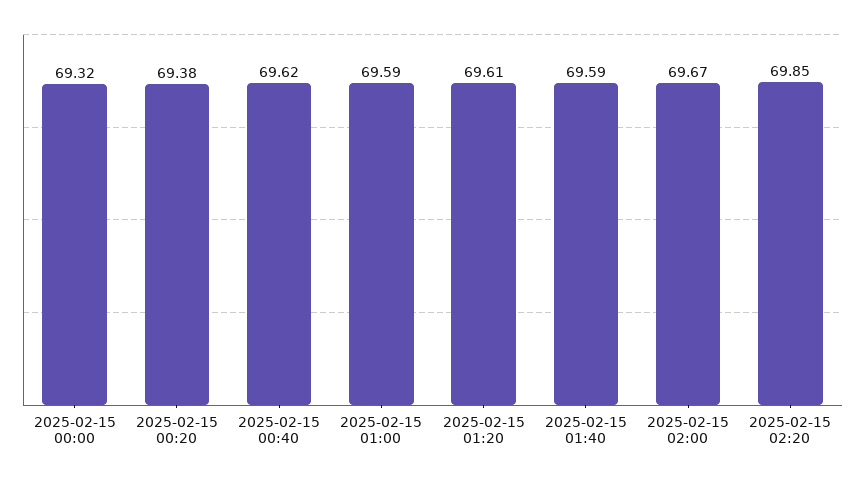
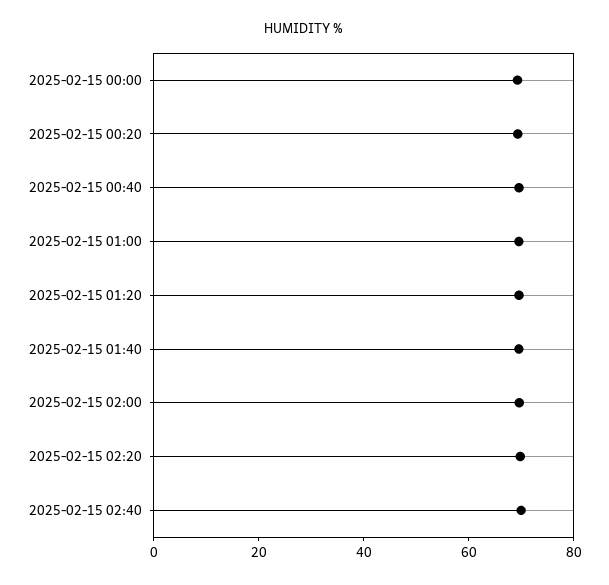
2025-02-15 02:40: none -> 70

